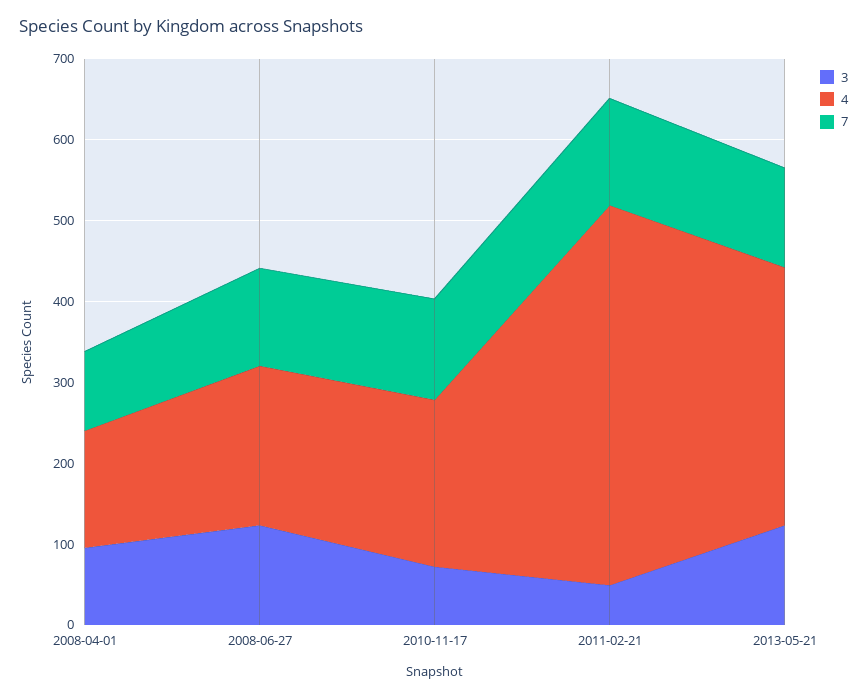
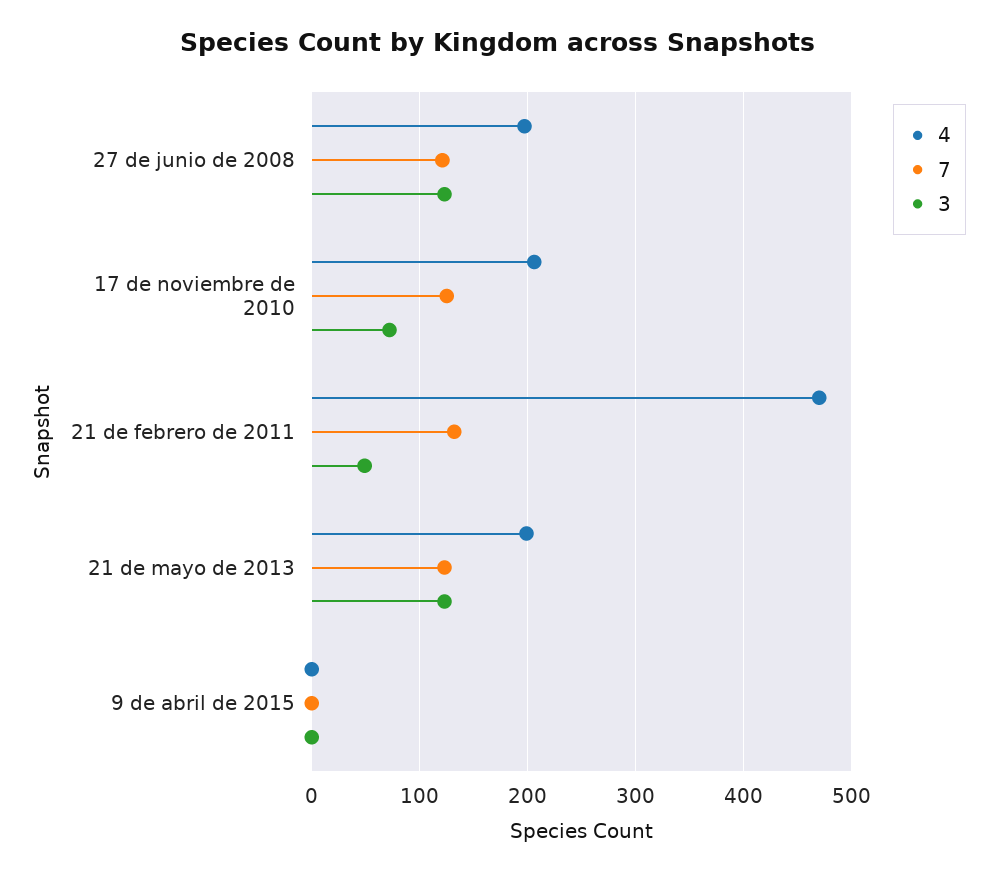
3, 2008-04-01: 100 -> none
4, 2008-04-01: 140 -> none
7, 2008-04-01: 100 -> none
4, 2013-05-21: 320 -> 200
4, 9 de abril de 2015: none -> 0
7, 9 de abril de 2015: none -> 0
3, 9 de abril de 2015: none -> 0

